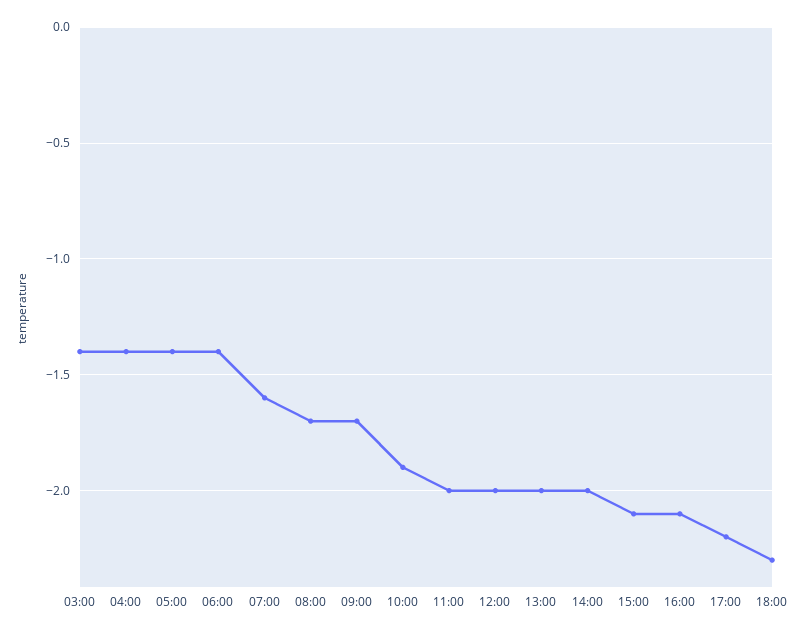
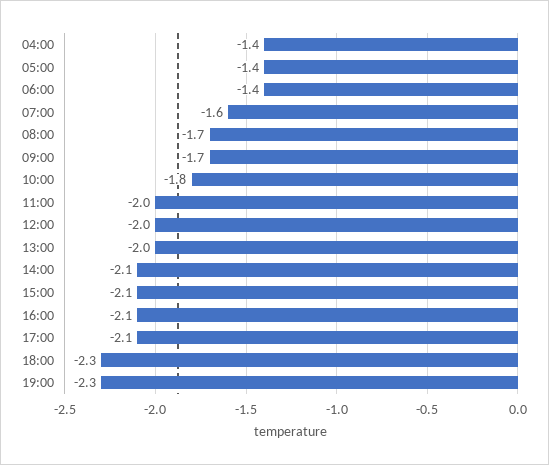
03:00: -1.4 -> none
10:00: -1.9 -> -1.8
14:00: -2 -> -2.1
17:00: -2.2 -> -2.1
19:00: none -> -2.3

